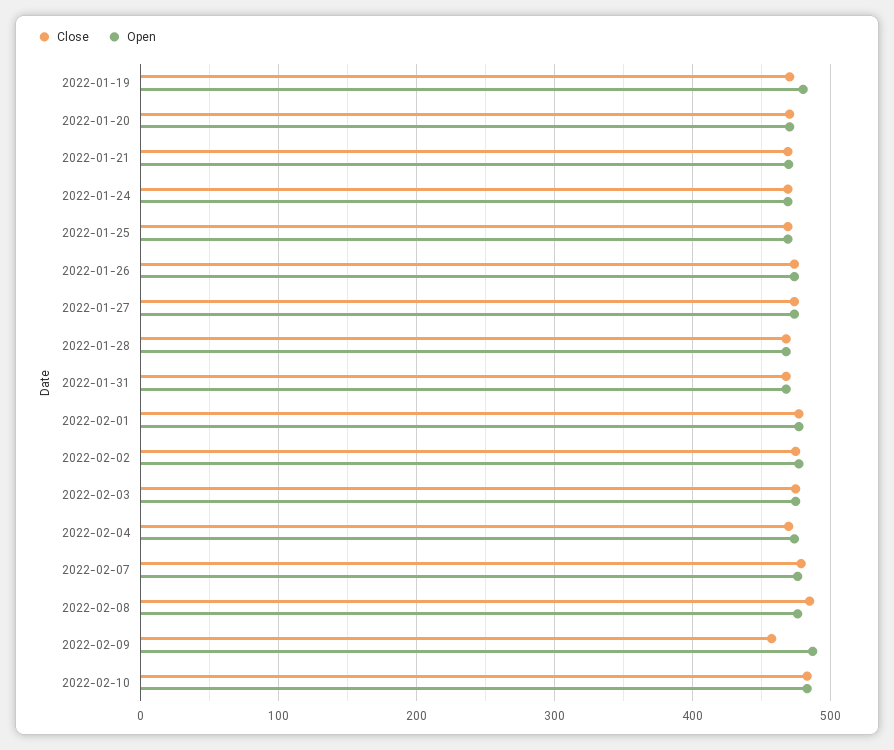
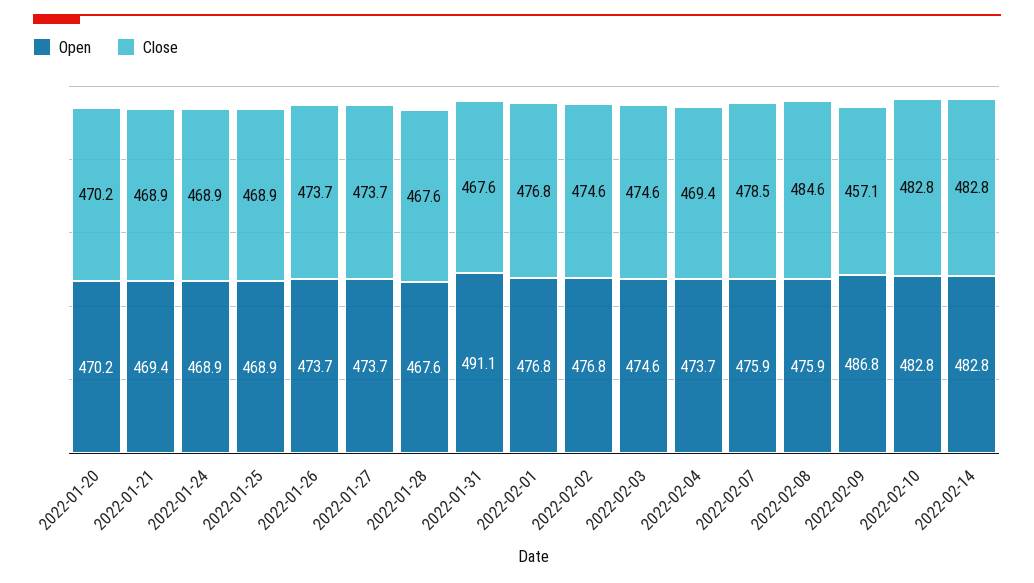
Close, 2022-01-19: 470 -> none
Open, 2022-01-19: 480 -> none
Open, 2022-01-31: 470 -> 491.1
Open, 2022-02-14: none -> 482.8
Close, 2022-02-14: none -> 482.8

